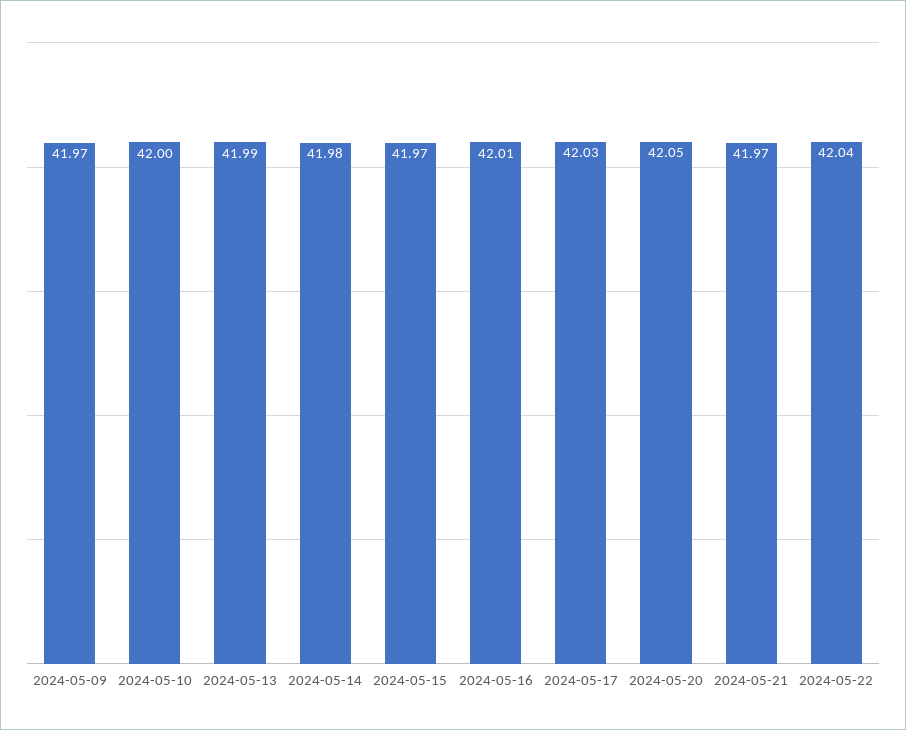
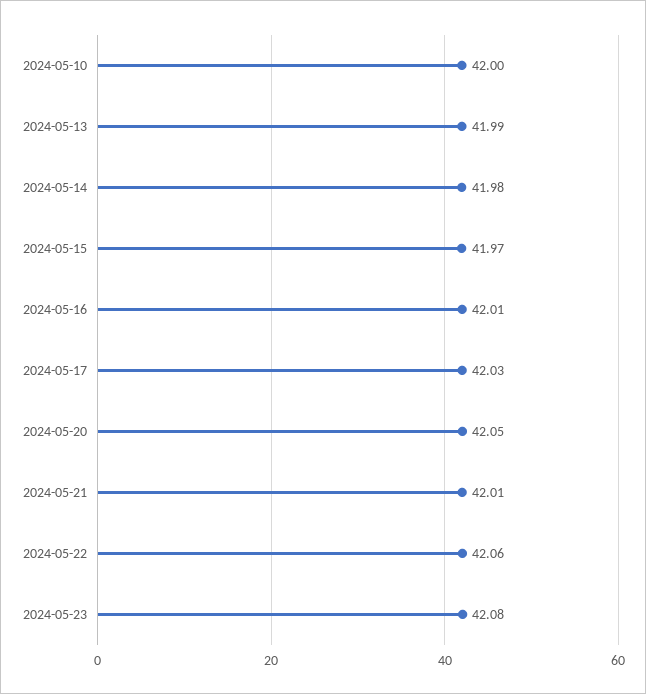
2024-05-09: 41.97 -> none
2024-05-21: 41.97 -> 42.01
2024-05-22: 42.04 -> 42.06
2024-05-23: none -> 42.08

